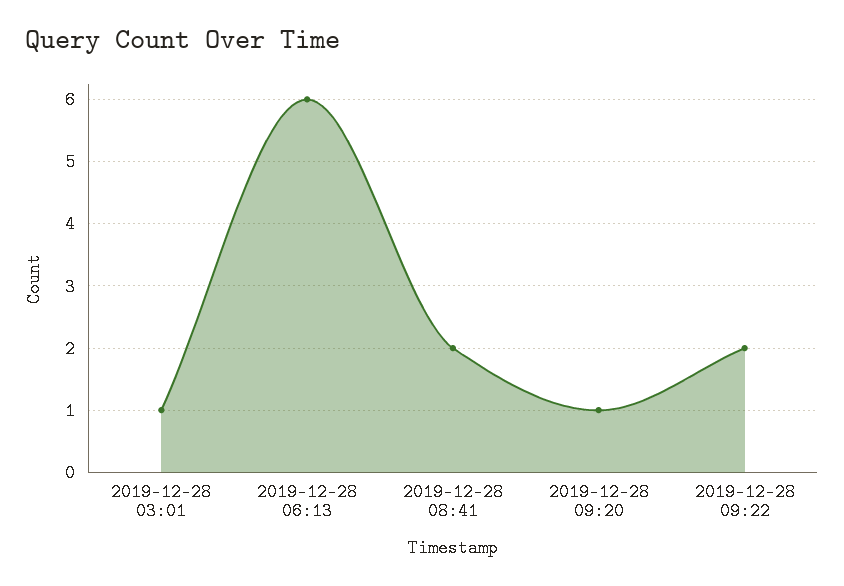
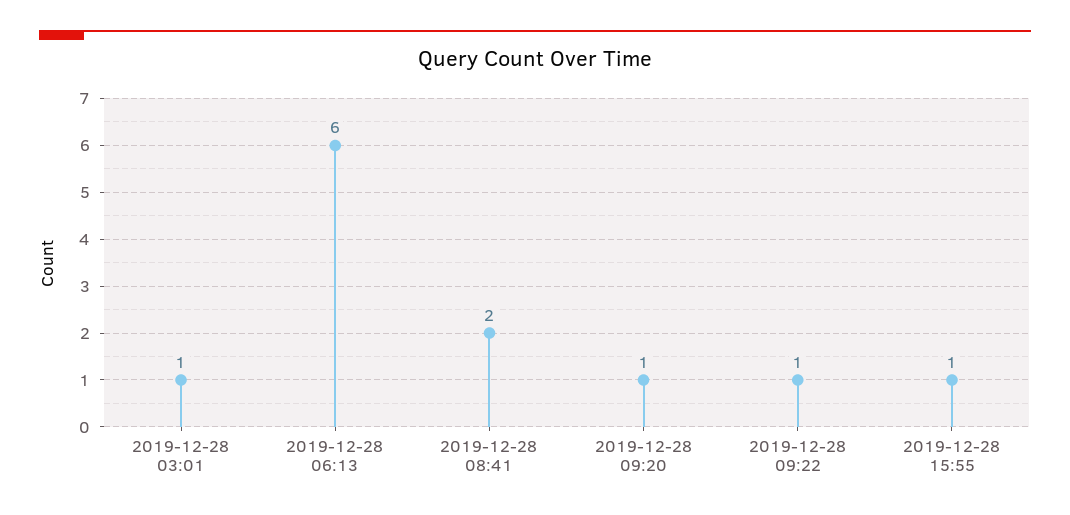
2019-12-28 09:22: 2 -> 1
2019-12-28 15:55: none -> 1

